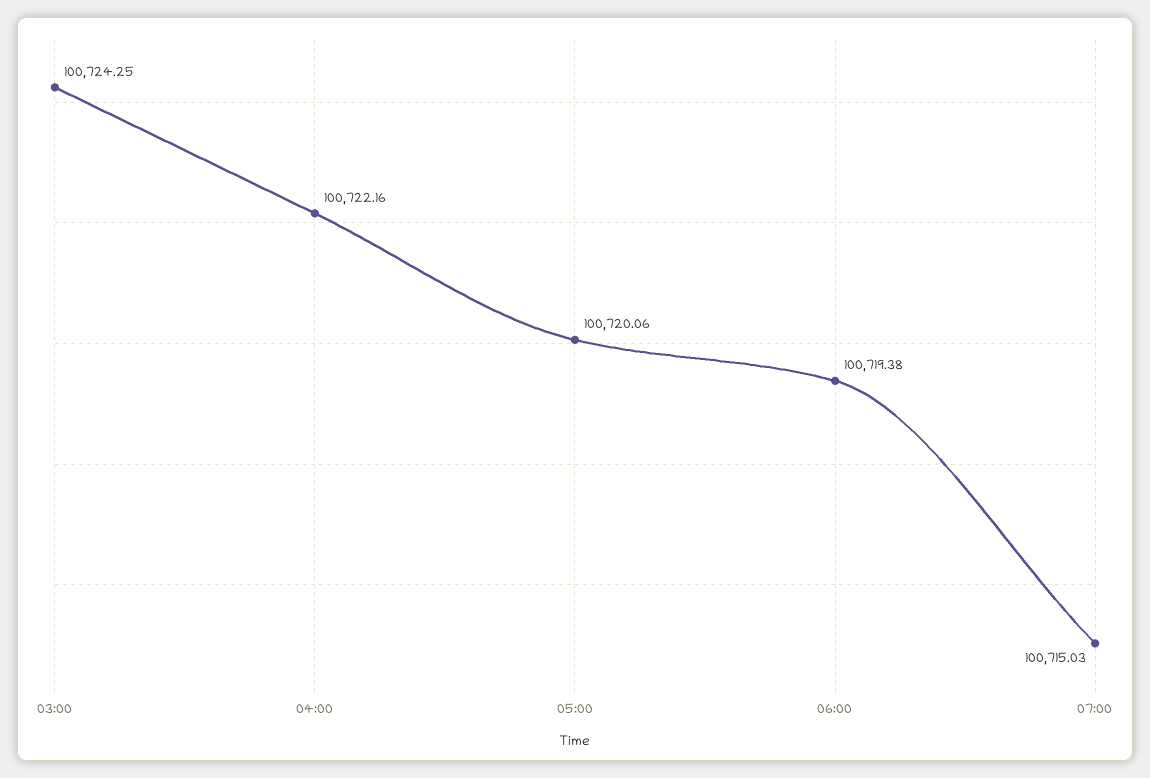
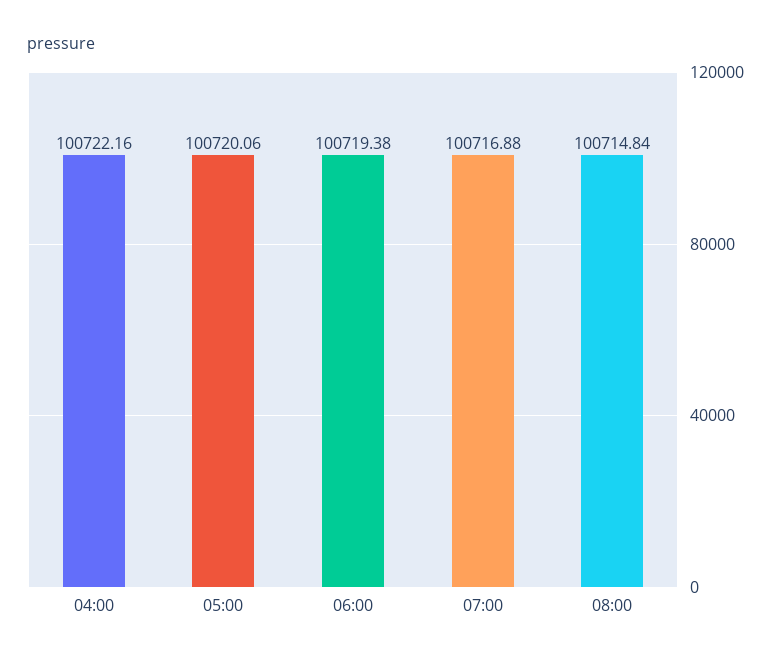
03:00: 100724.25 -> none
07:00: 100715.03 -> 100716.88
08:00: none -> 100714.84

